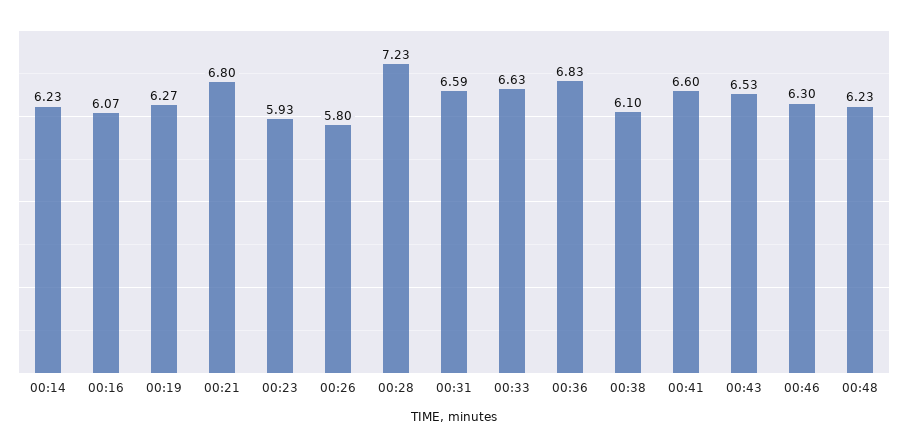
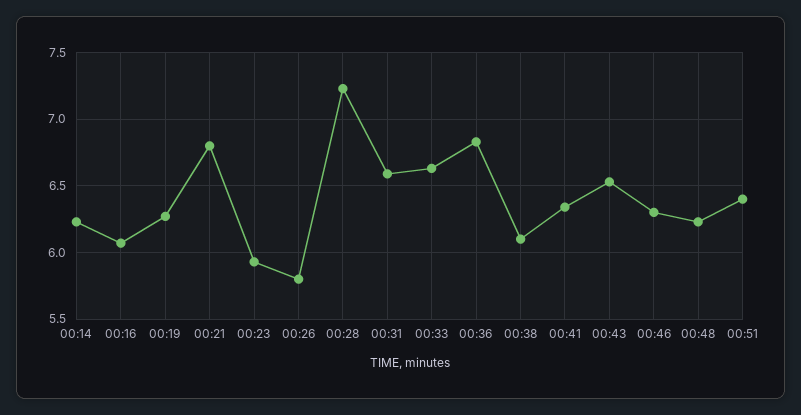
00:41: 6.6 -> 6.35
00:51: none -> 6.4

